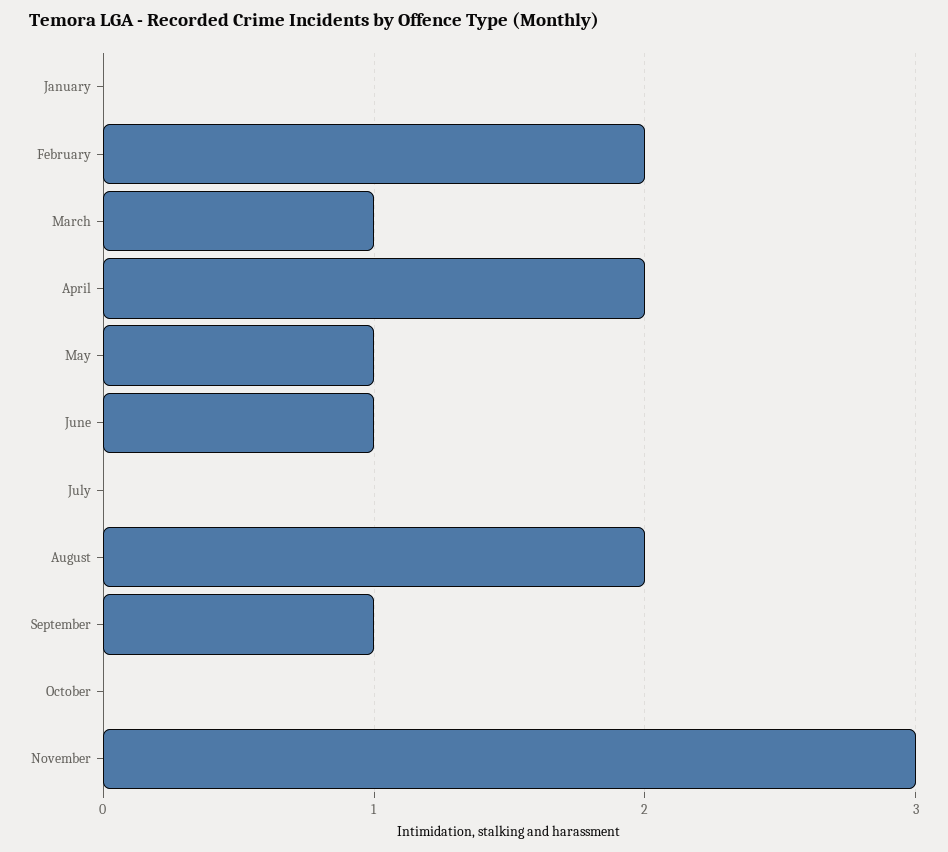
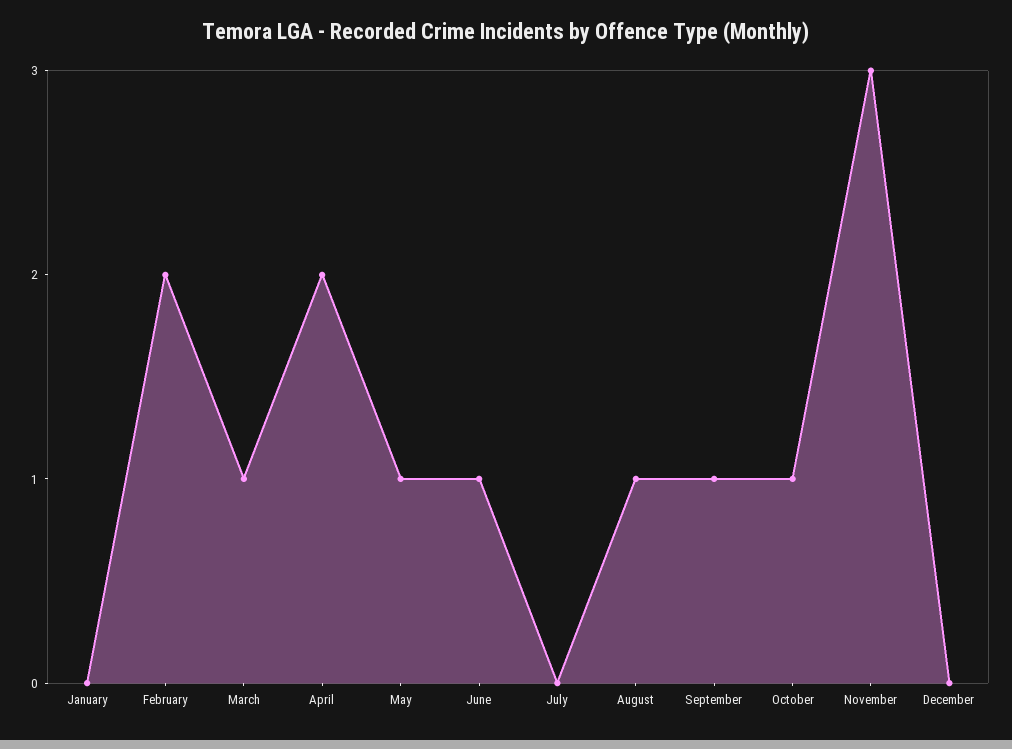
August: 2 -> 1
October: 0 -> 1
December: none -> 0

